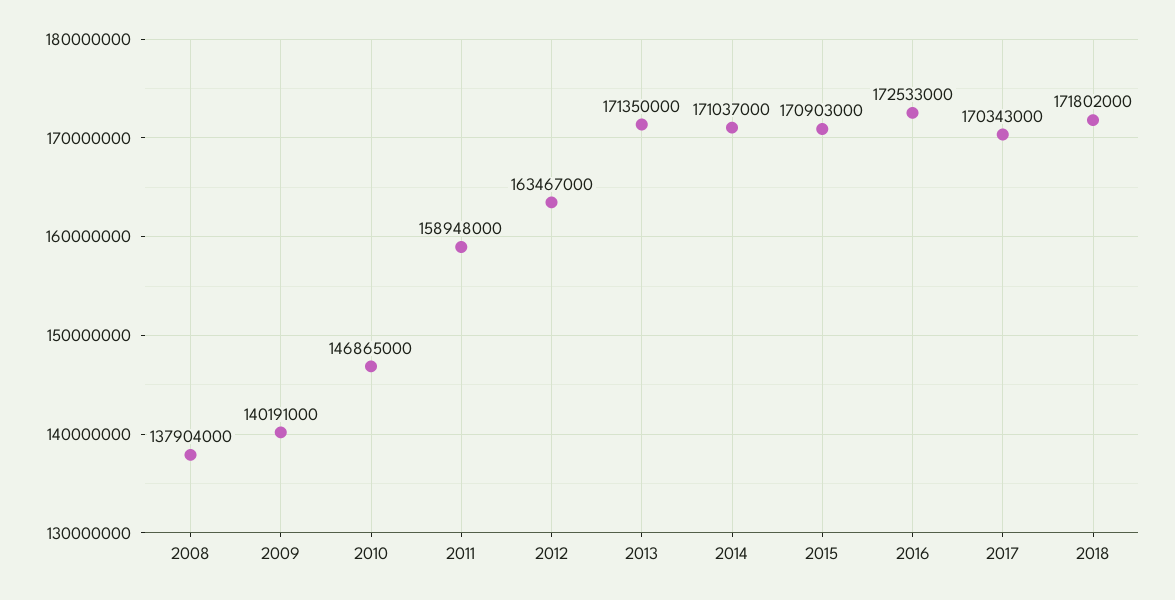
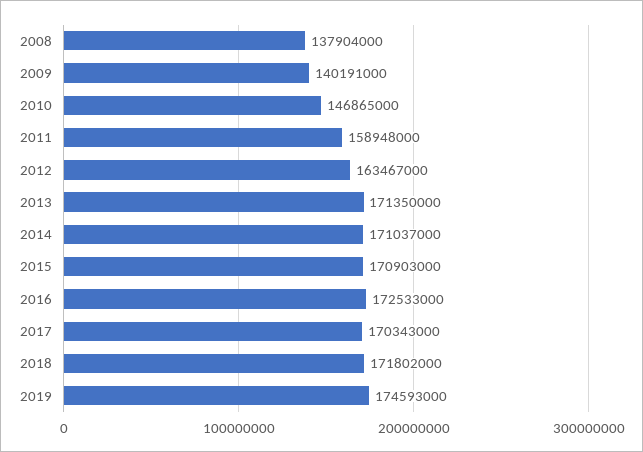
2019: none -> 174593000

